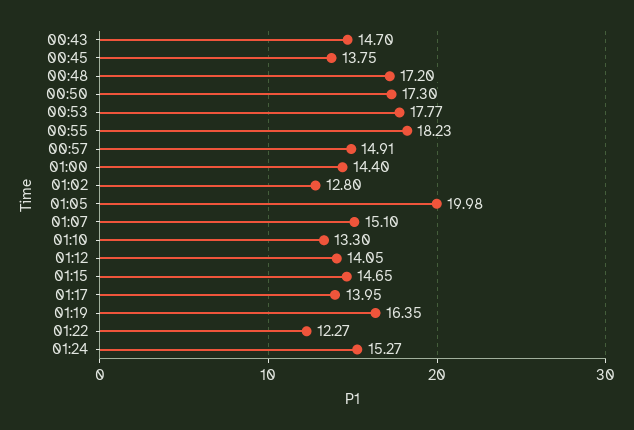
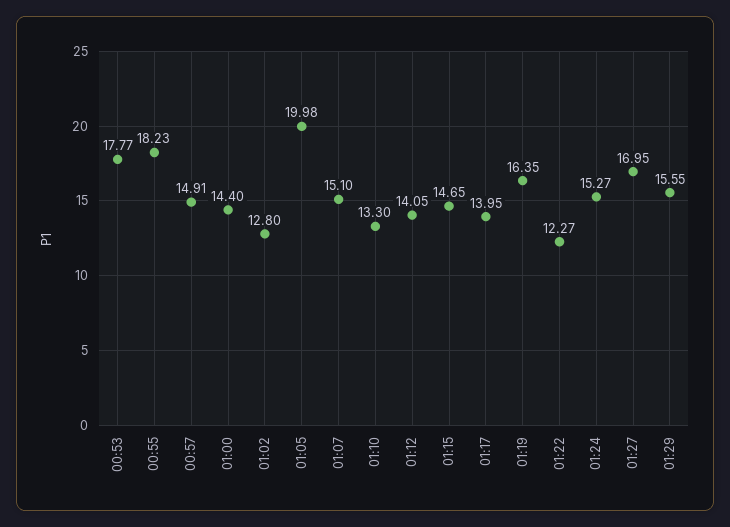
00:43: 14.7 -> none
00:45: 13.75 -> none
00:48: 17.2 -> none
00:50: 17.3 -> none
01:27: none -> 16.95
01:29: none -> 15.55

